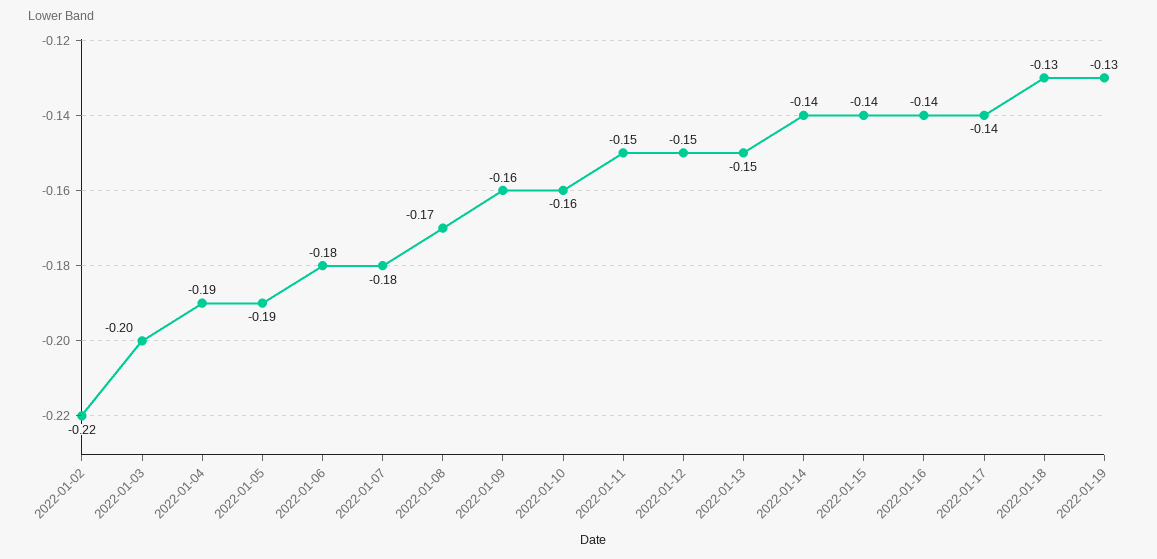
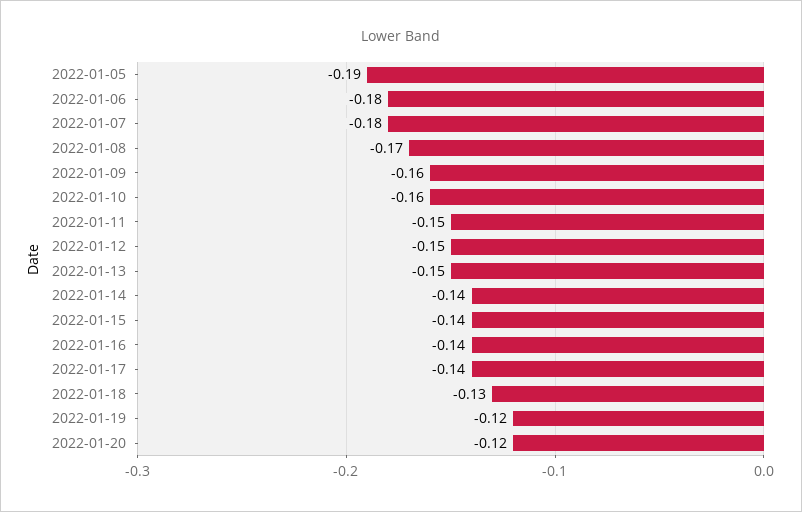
2022-01-02: -0.22 -> none
2022-01-03: -0.2 -> none
2022-01-04: -0.19 -> none
2022-01-19: -0.13 -> -0.12
2022-01-20: none -> -0.12

